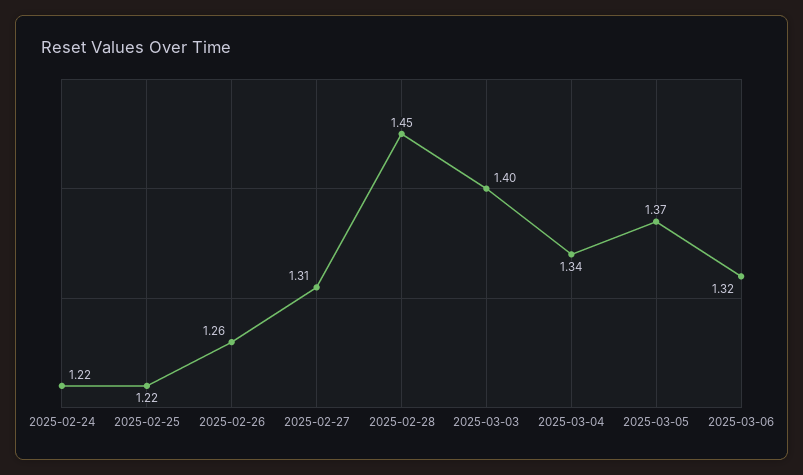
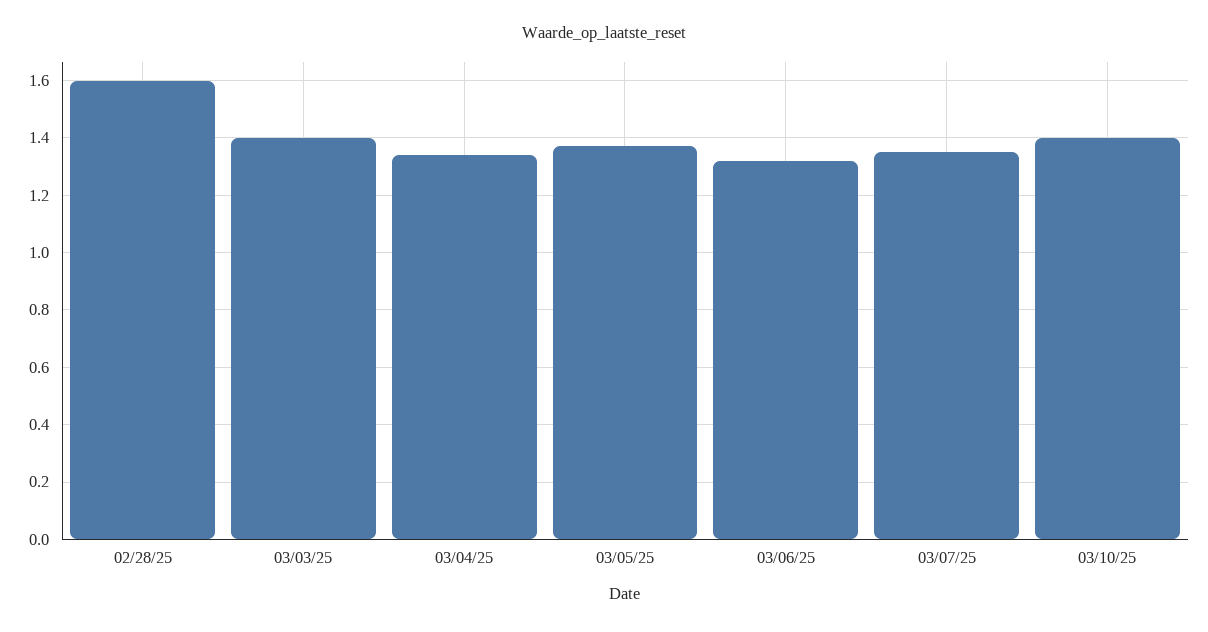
2025-02-24: 1.22 -> none
2025-02-25: 1.22 -> none
2025-02-26: 1.26 -> none
2025-02-27: 1.31 -> none
2025-02-28: 1.45 -> 1.6
03/07/25: none -> 1.35
03/10/25: none -> 1.4

